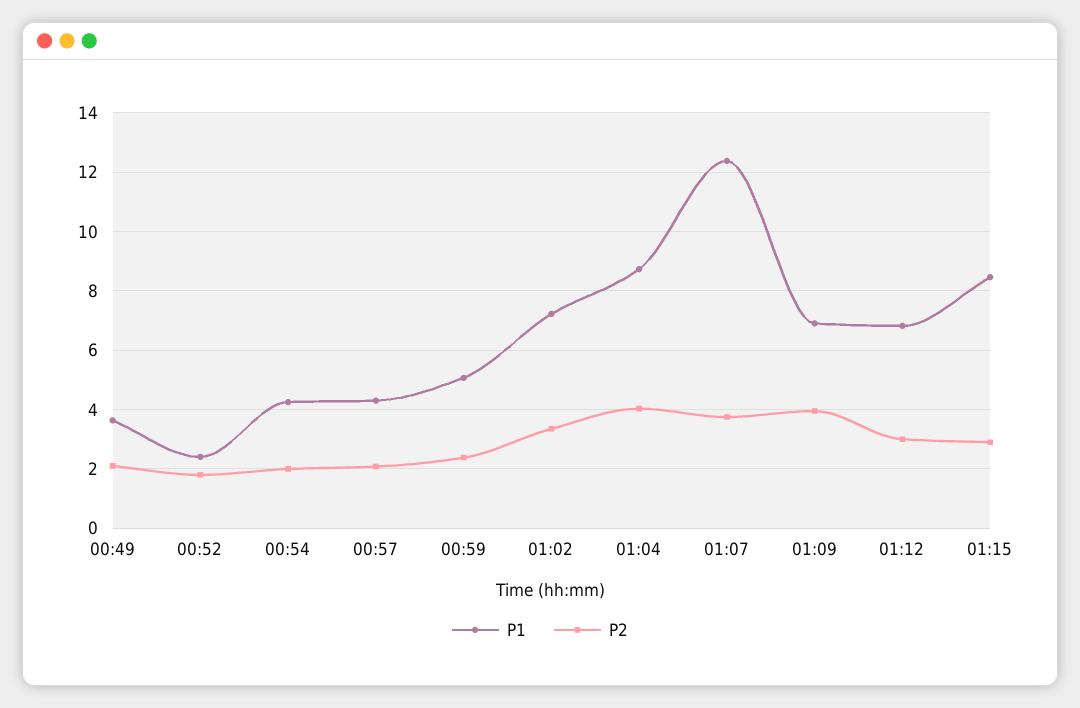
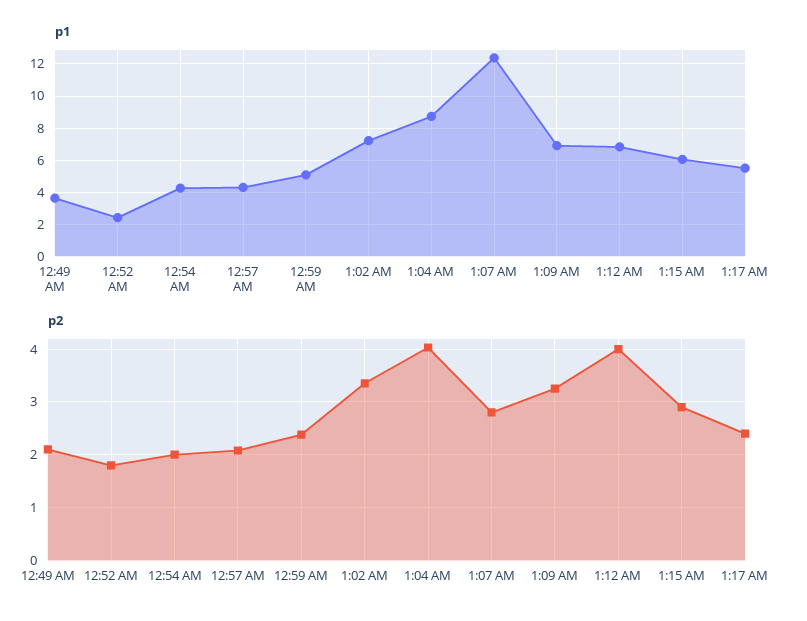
P2, 01:07: 3.75 -> 2.8
P2, 01:09: 4 -> 3.2
P2, 01:12: 3 -> 4
P1, 01:15: 8.5 -> 6
P1, 1:17 AM: none -> 5.5
P2, 1:17 AM: none -> 2.4

